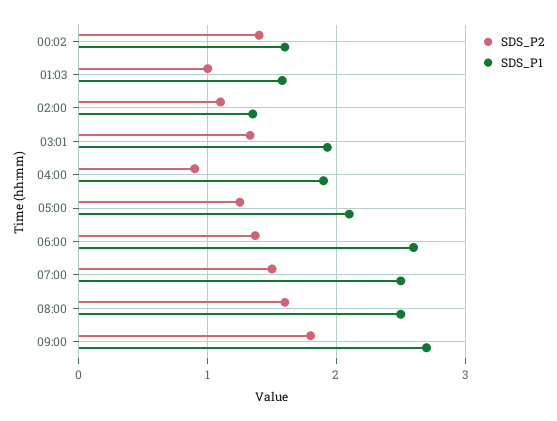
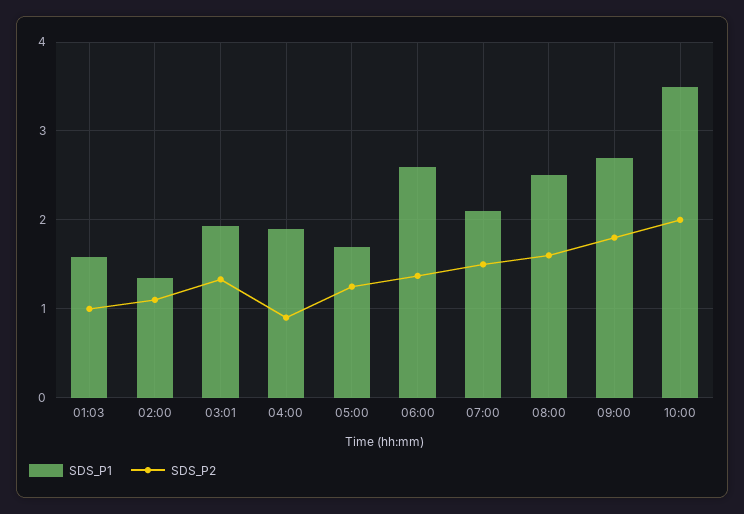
SDS_P2, 00:02: 1.4 -> none
SDS_P1, 00:02: 1.6 -> none
SDS_P1, 05:00: 2.1 -> 1.7
SDS_P1, 07:00: 2.5 -> 2.1
SDS_P1, 10:00: none -> 3.5
SDS_P2, 10:00: none -> 2

